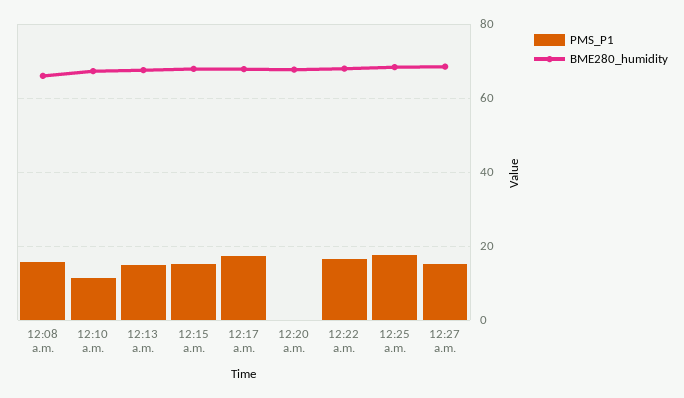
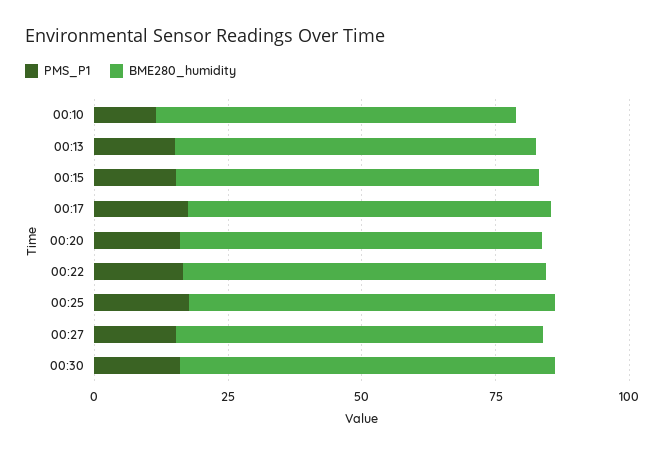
PMS_P1, 12:08 a.m.: 16 -> none
BME280_humidity, 12:08 a.m.: 66 -> none
PMS_P1, 12:20 a.m.: 0 -> 15
PMS_P1, 00:30: none -> 15
BME280_humidity, 00:30: none -> 70

